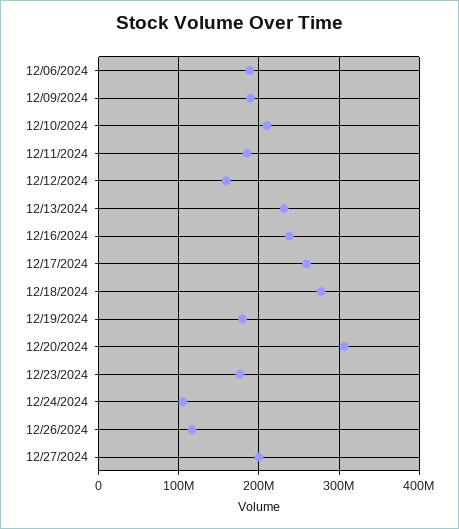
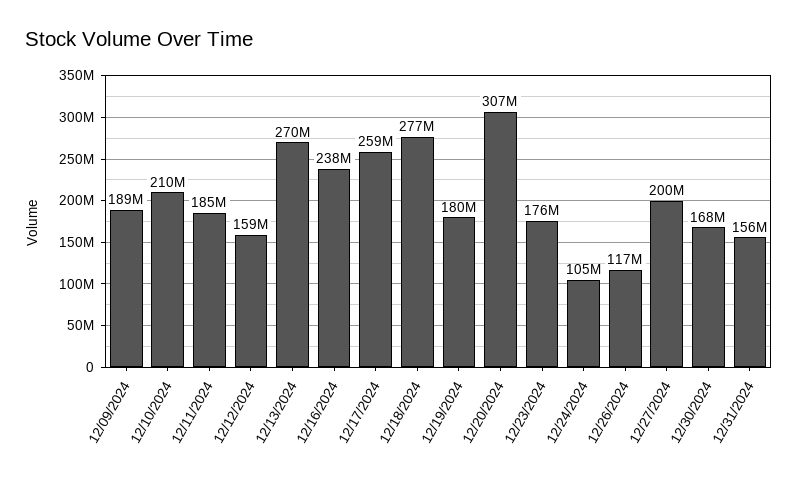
12/06/2024: 190000000 -> none
12/13/2024: 230000000 -> 270000000
12/30/2024: none -> 168000000
12/31/2024: none -> 156000000

